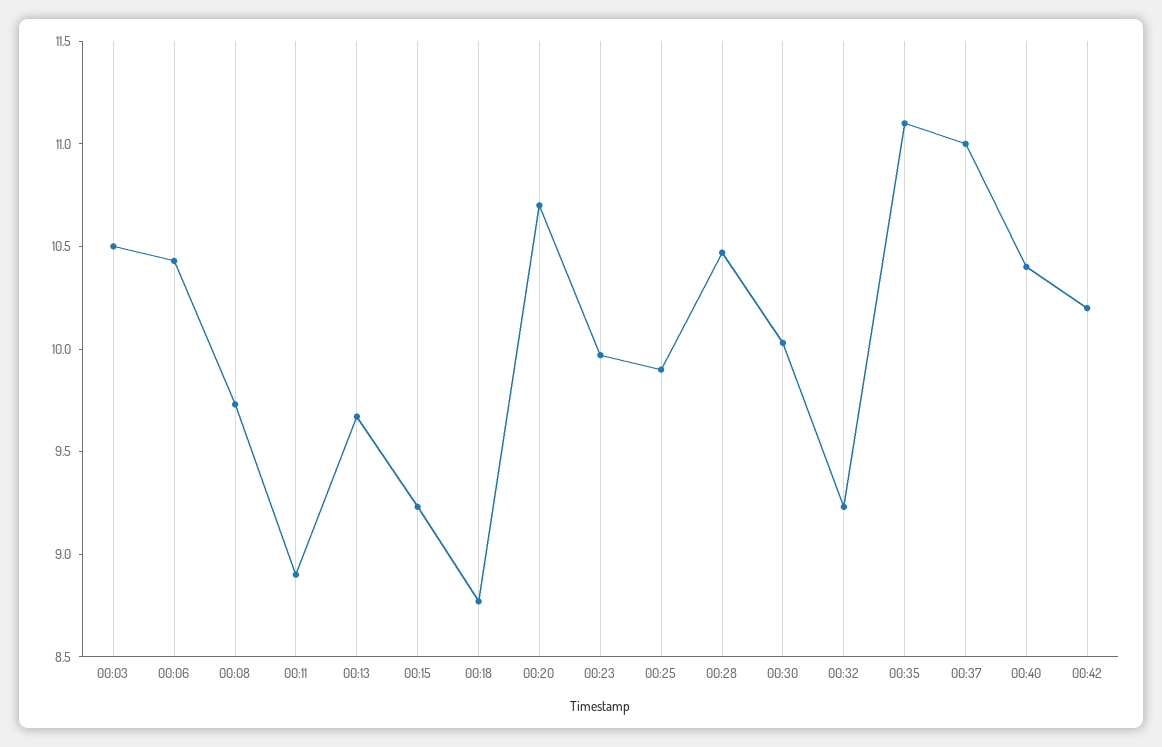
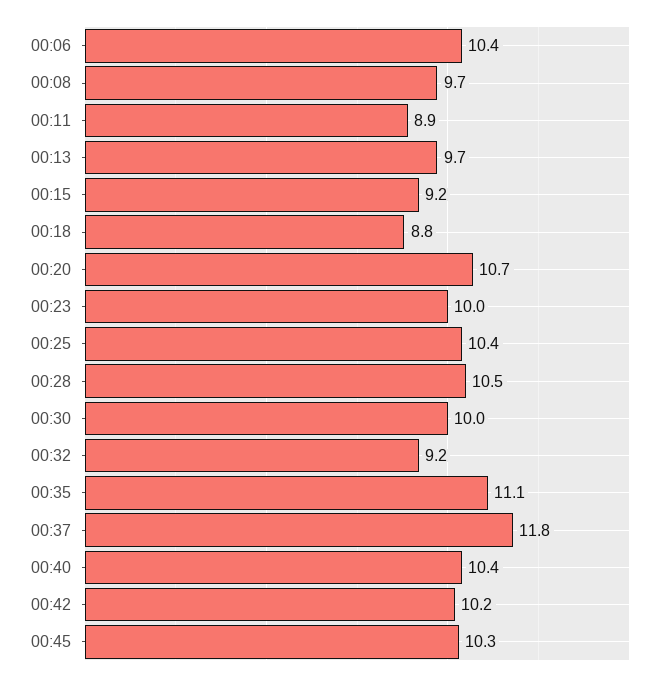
00:03: 10.5 -> none
00:25: 9.9 -> 10.4
00:37: 11 -> 11.8
00:45: none -> 10.3

